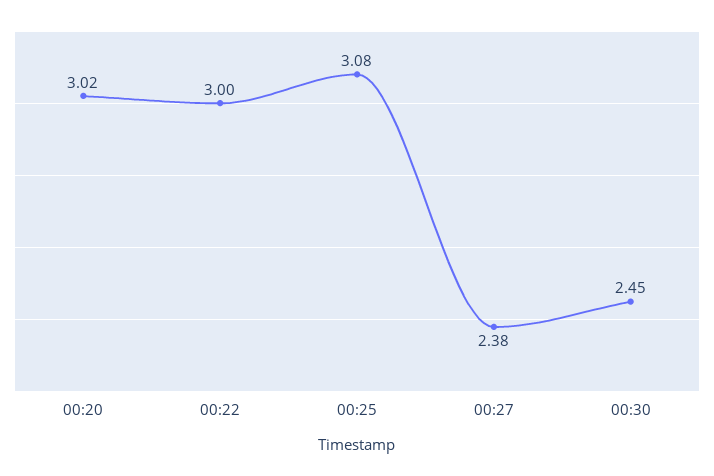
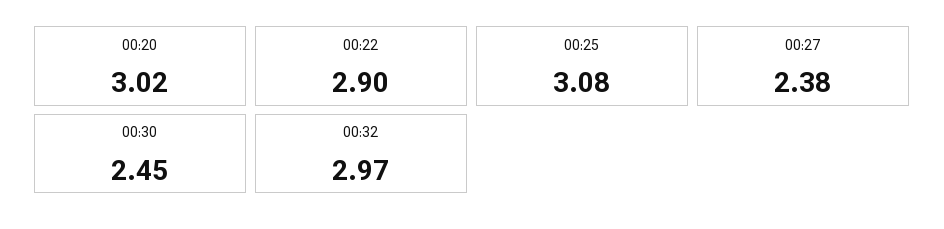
00:22: 3 -> 2.9
00:32: none -> 2.97

